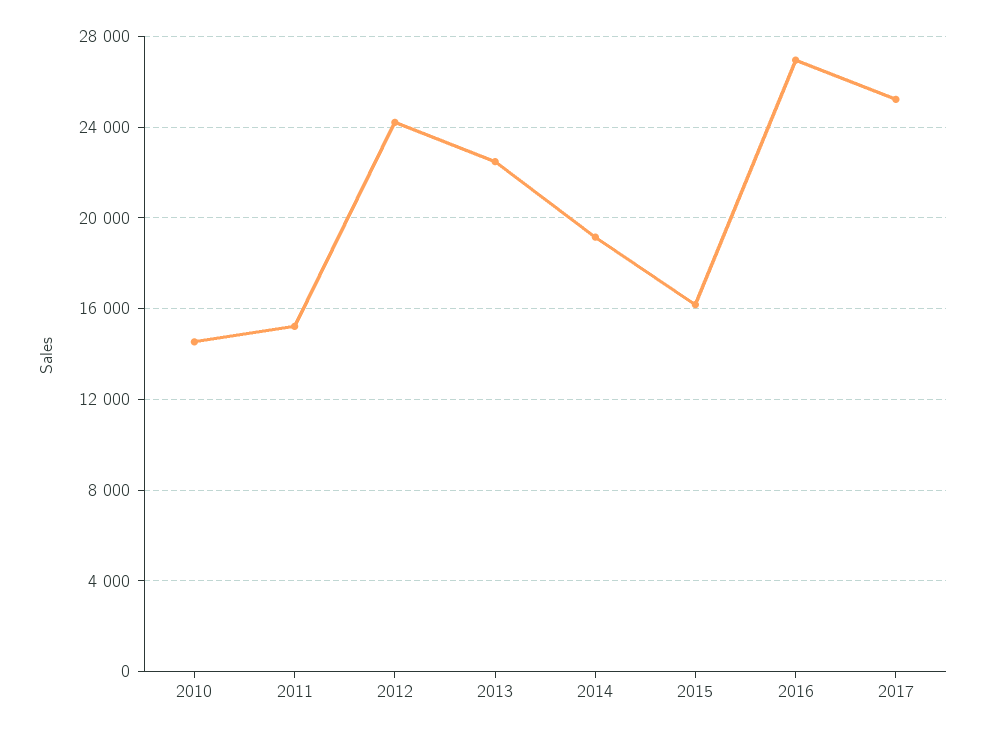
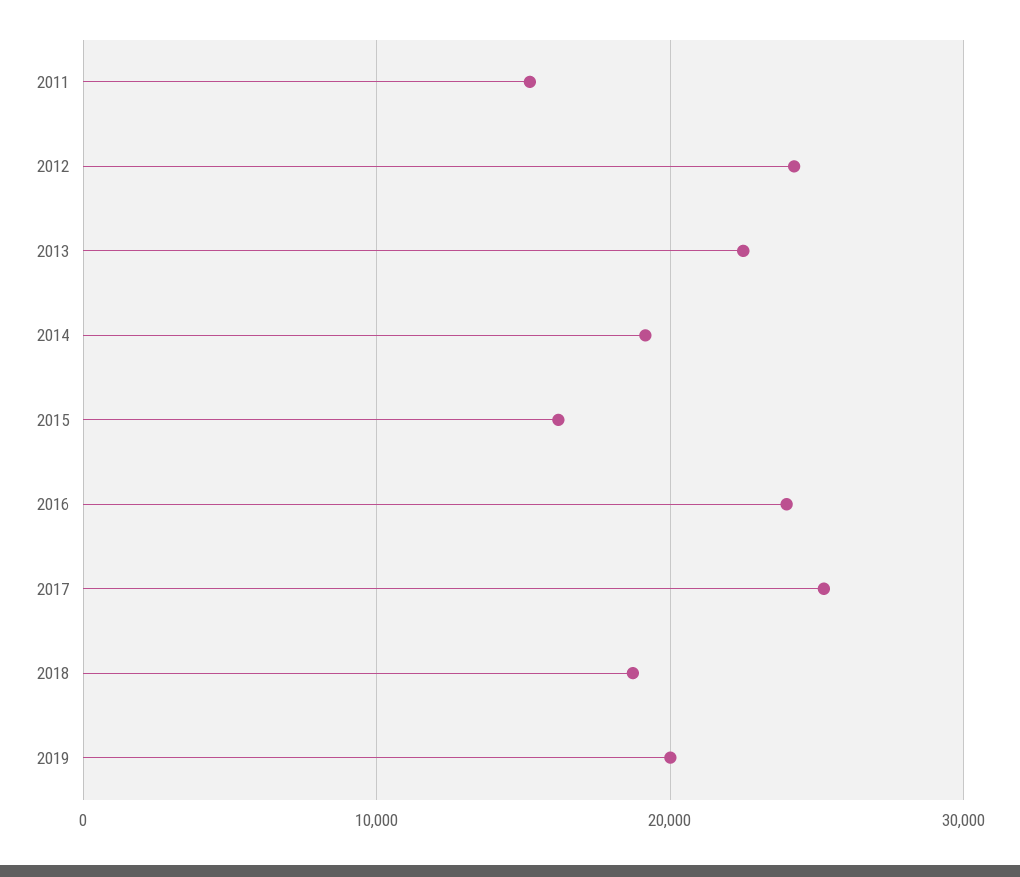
2010: 14500 -> none
2016: 27000 -> 24000
2018: none -> 19000
2019: none -> 20000

